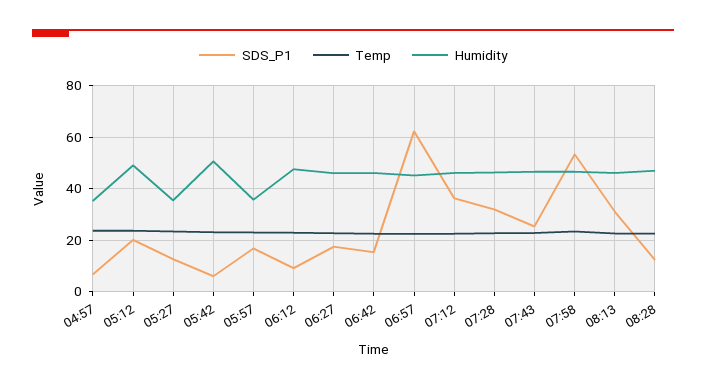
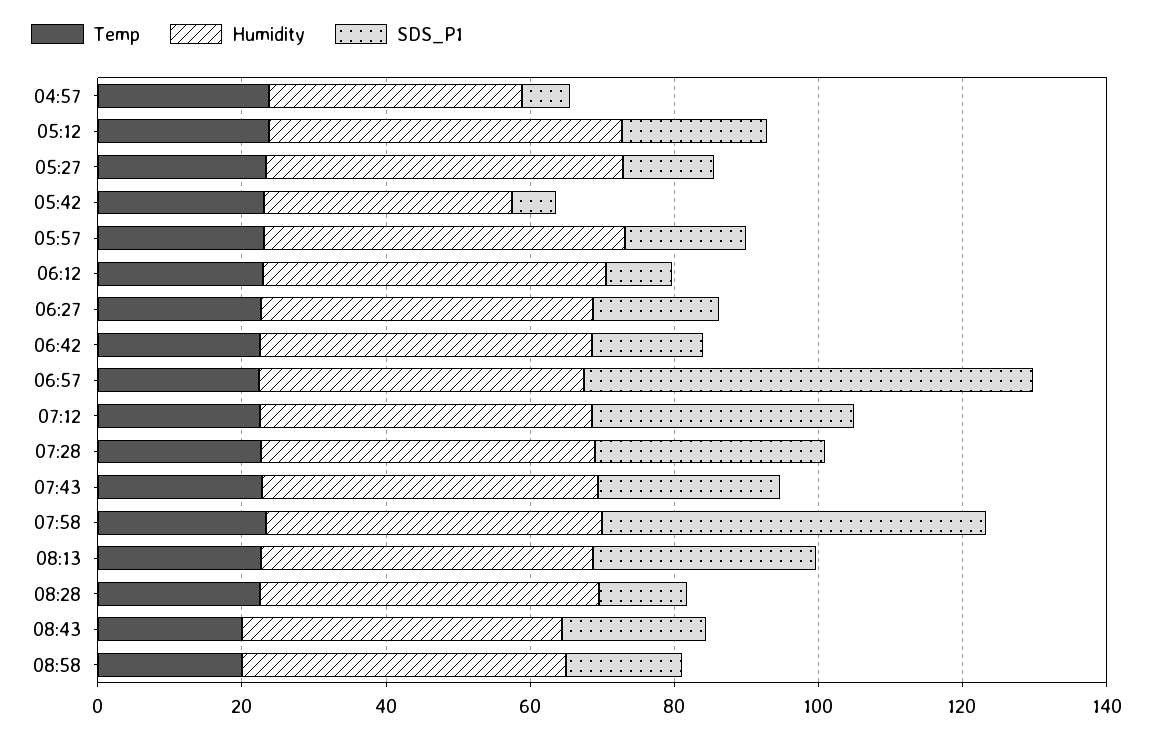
Humidity, 05:27: 35 -> 50
Humidity, 05:42: 50 -> 35
Humidity, 05:57: 35 -> 50
Temp, 08:43: none -> 20
Humidity, 08:43: none -> 45
SDS_P1, 08:43: none -> 20
Temp, 08:58: none -> 20
Humidity, 08:58: none -> 45
SDS_P1, 08:58: none -> 15

